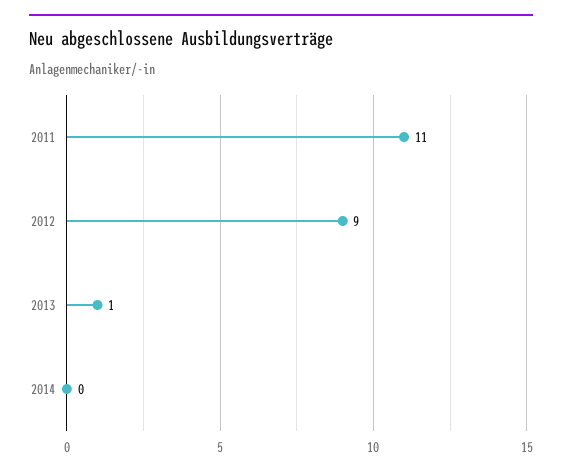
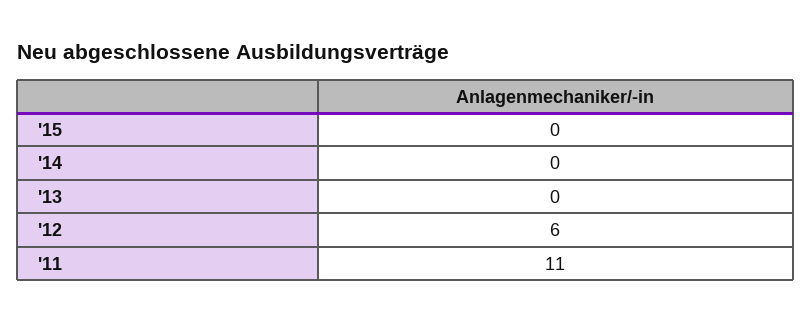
2012: 9 -> 6
2013: 1 -> 0
'15: none -> 0

